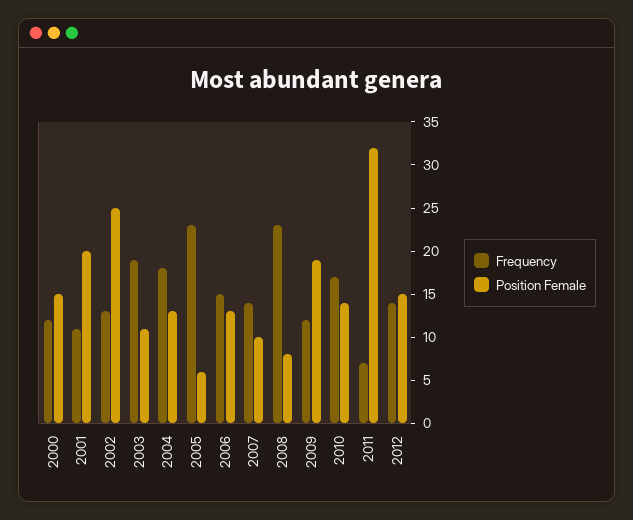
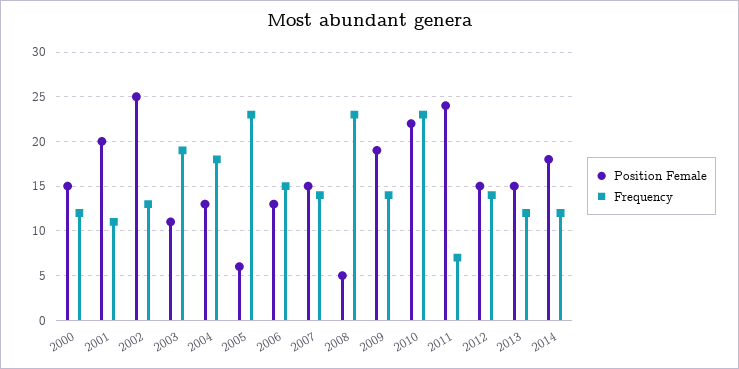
Position Female, 2007: 10 -> 15
Position Female, 2008: 8 -> 5
Frequency, 2009: 12 -> 14
Frequency, 2010: 17 -> 23
Position Female, 2010: 14 -> 22
Position Female, 2011: 32 -> 24
Position Female, 2013: none -> 15
Frequency, 2013: none -> 12
Position Female, 2014: none -> 18
Frequency, 2014: none -> 12

